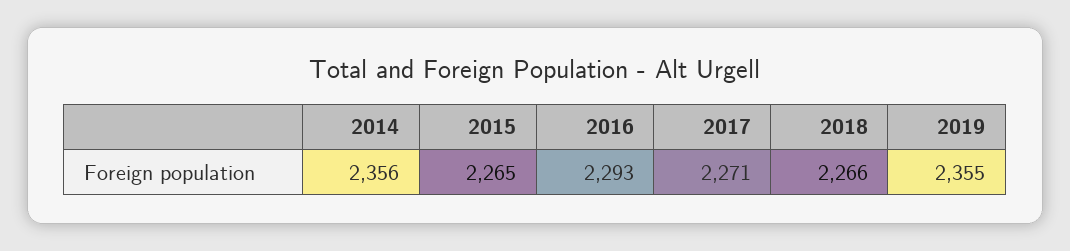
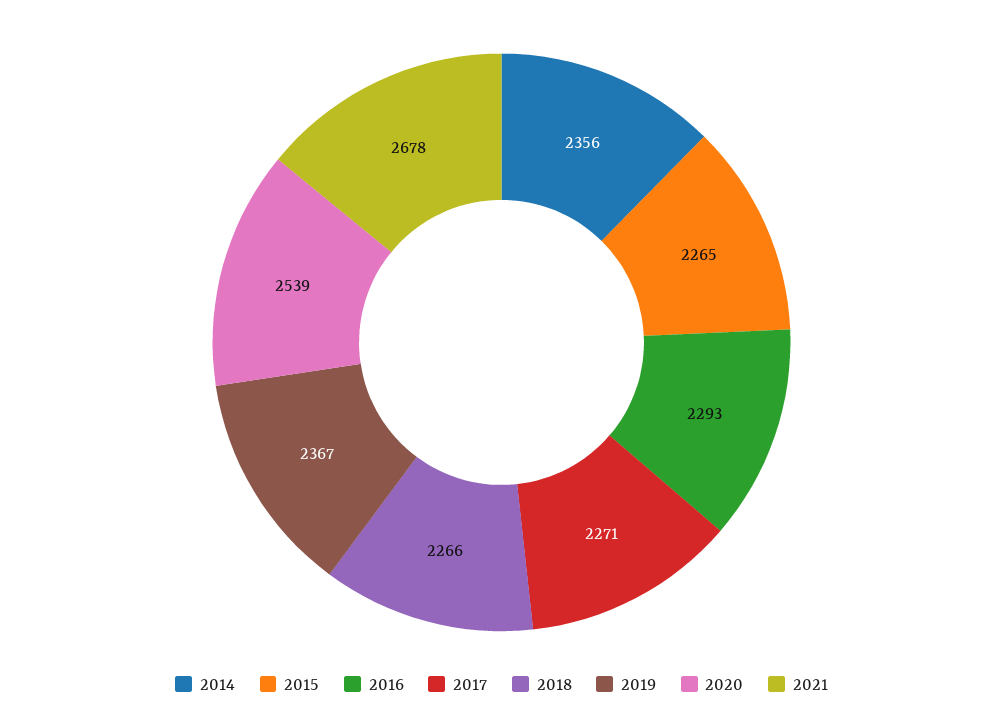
2019: 2355 -> 2367
2020: none -> 2539
2021: none -> 2678

